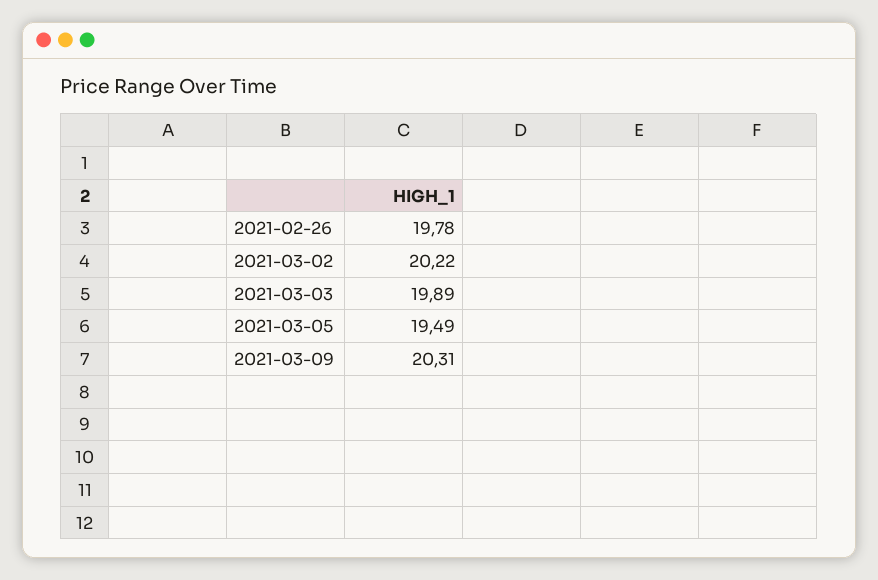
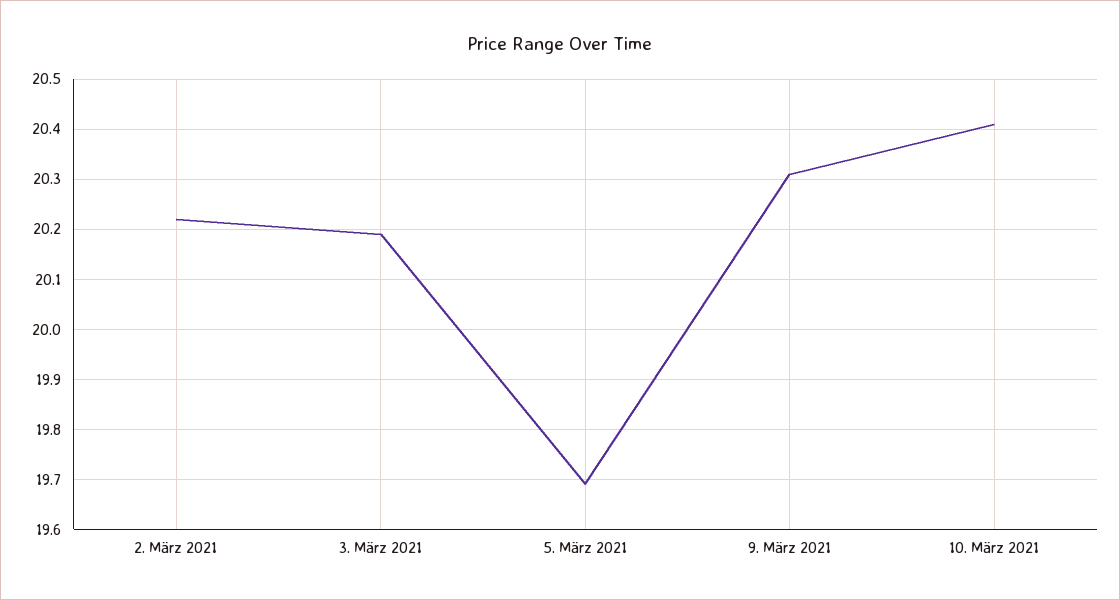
2021-02-26: 19.78 -> none
2021-03-03: 19.89 -> 20.2
2021-03-05: 19.49 -> 19.7
10. März 2021: none -> 20.4

